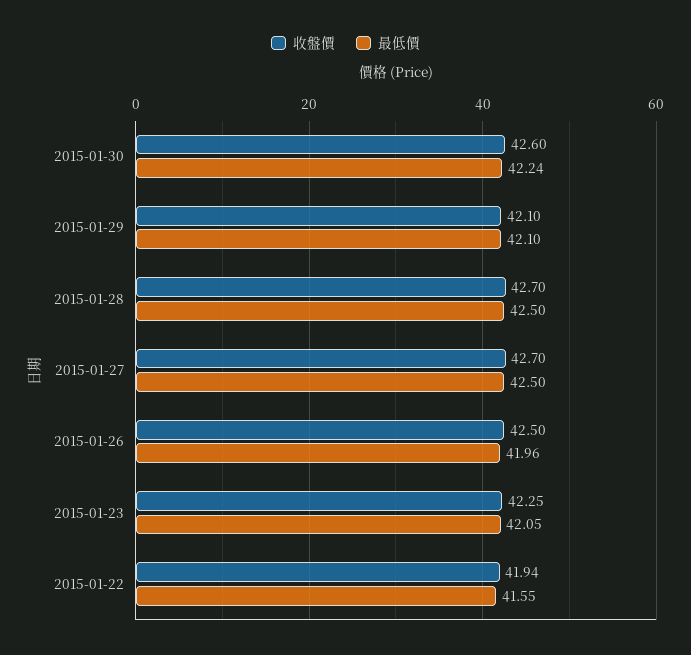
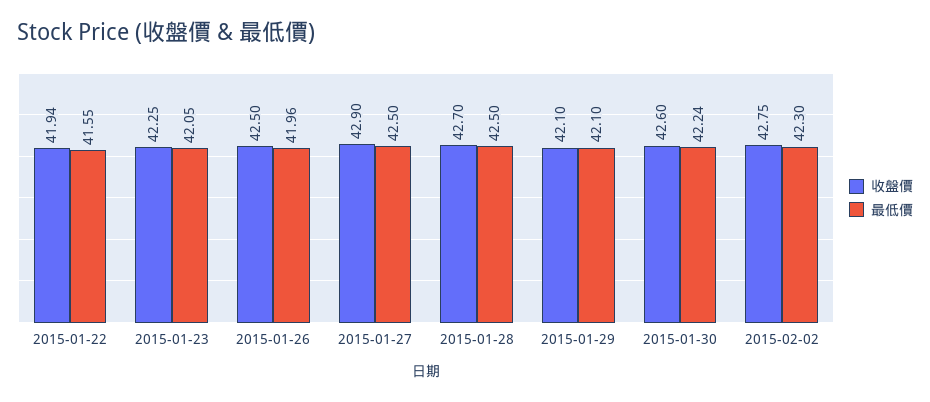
收盤價, 2015-01-27: 42.7 -> 42.9
收盤價, 2015-02-02: none -> 42.75
最低價, 2015-02-02: none -> 42.3

